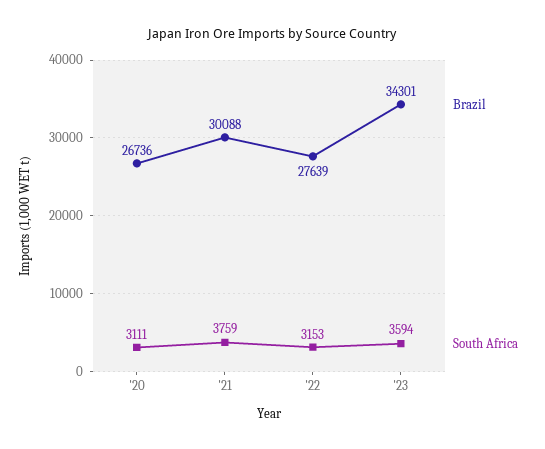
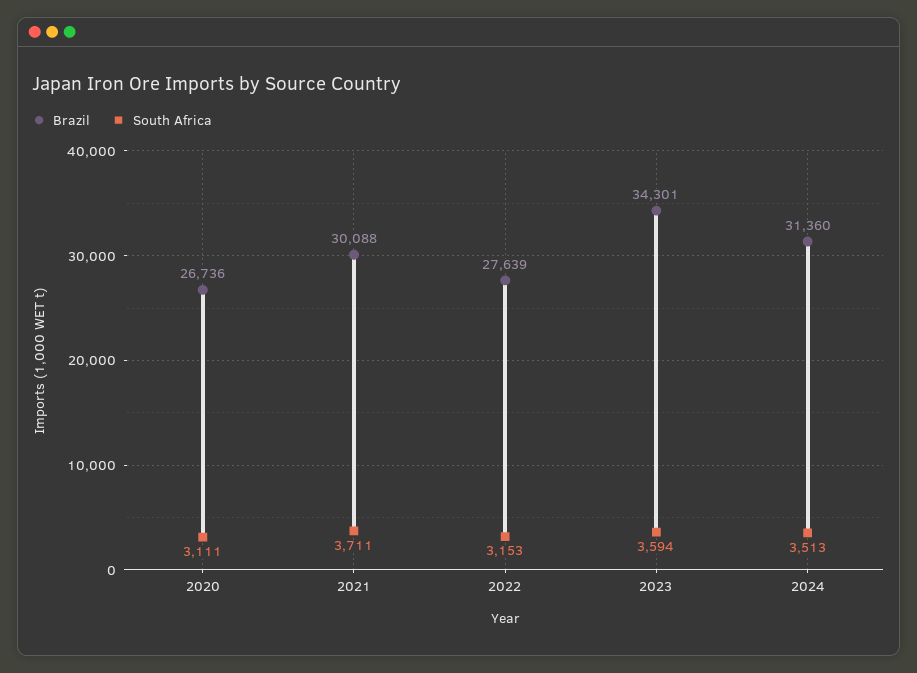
South Africa, '21: 3759 -> 3711
Brazil, 2024: none -> 31360
South Africa, 2024: none -> 3513

